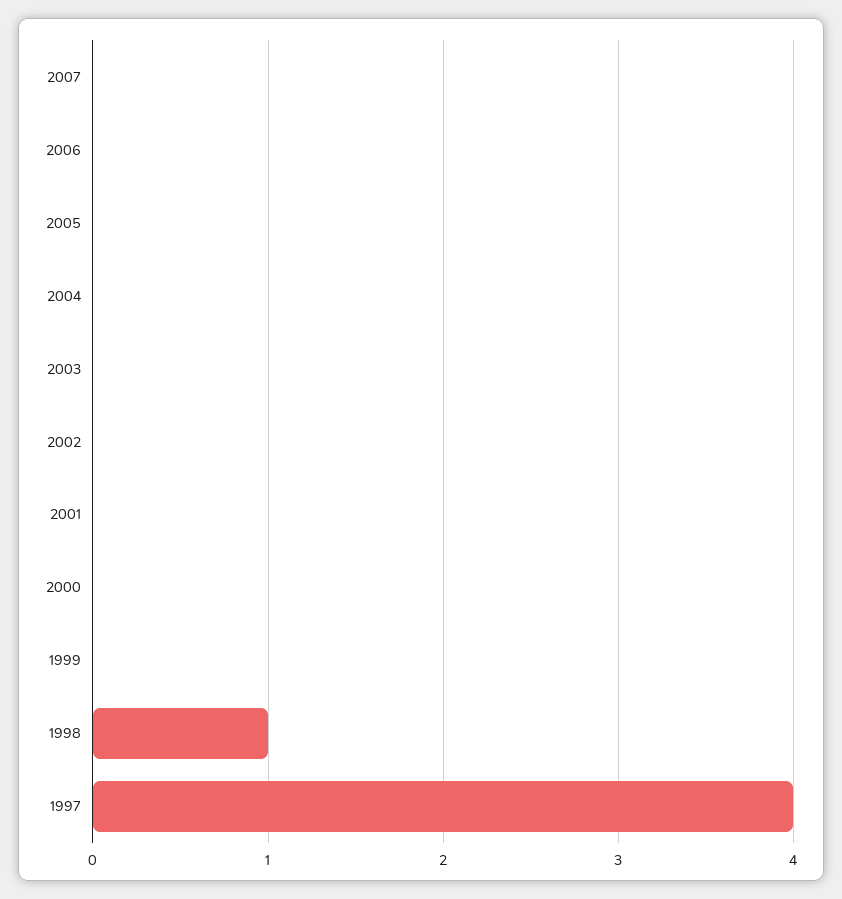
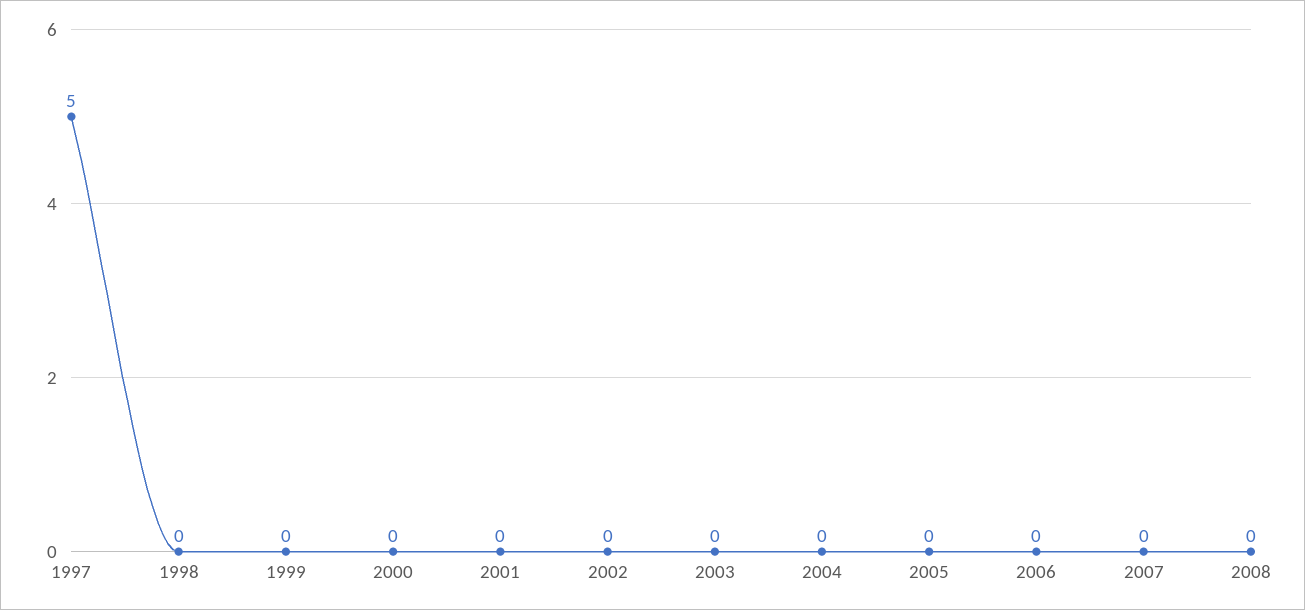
1998: 1 -> 0
1997: 4 -> 5
2008: none -> 0

